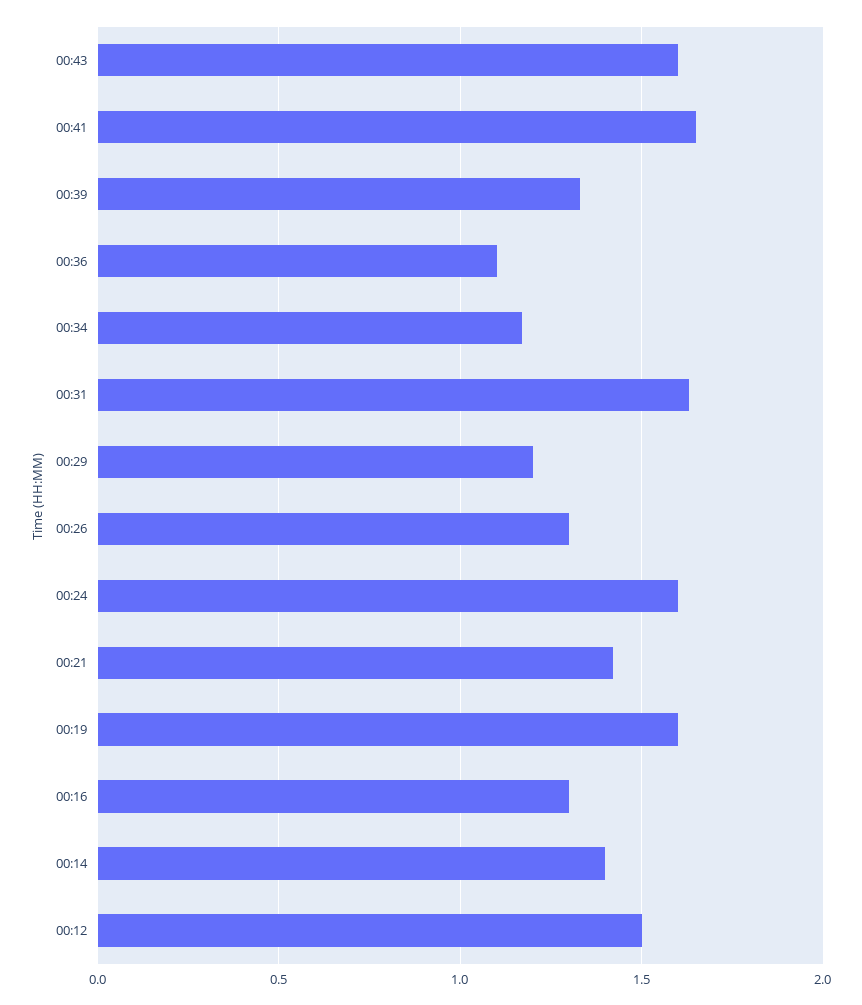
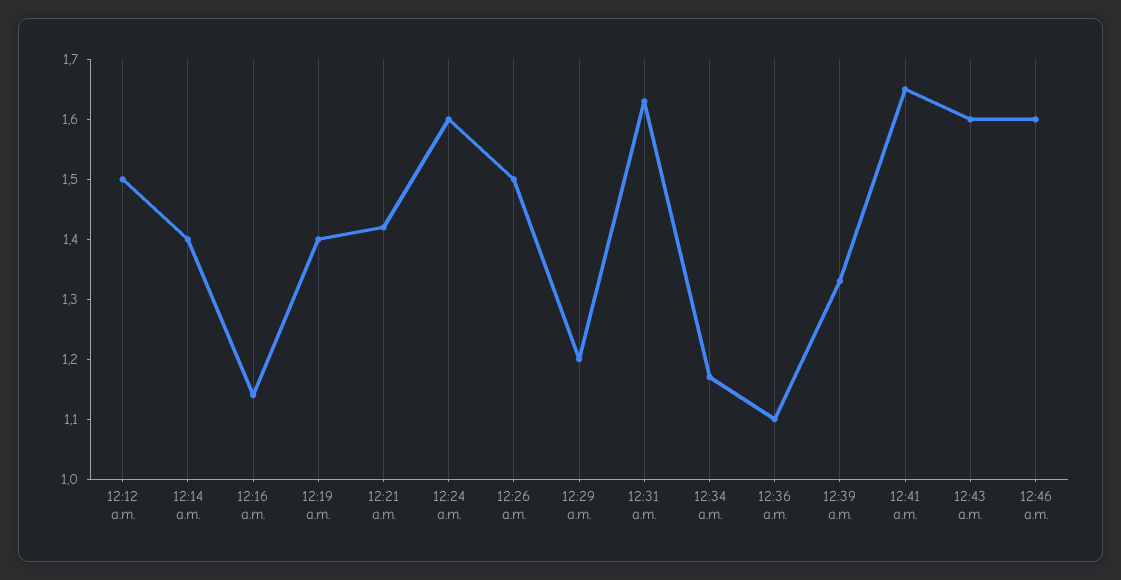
00:26: 1.3 -> 1.5
00:19: 1.6 -> 1.4
00:16: 1.3 -> 1.15
12:46 a.m.: none -> 1.6

